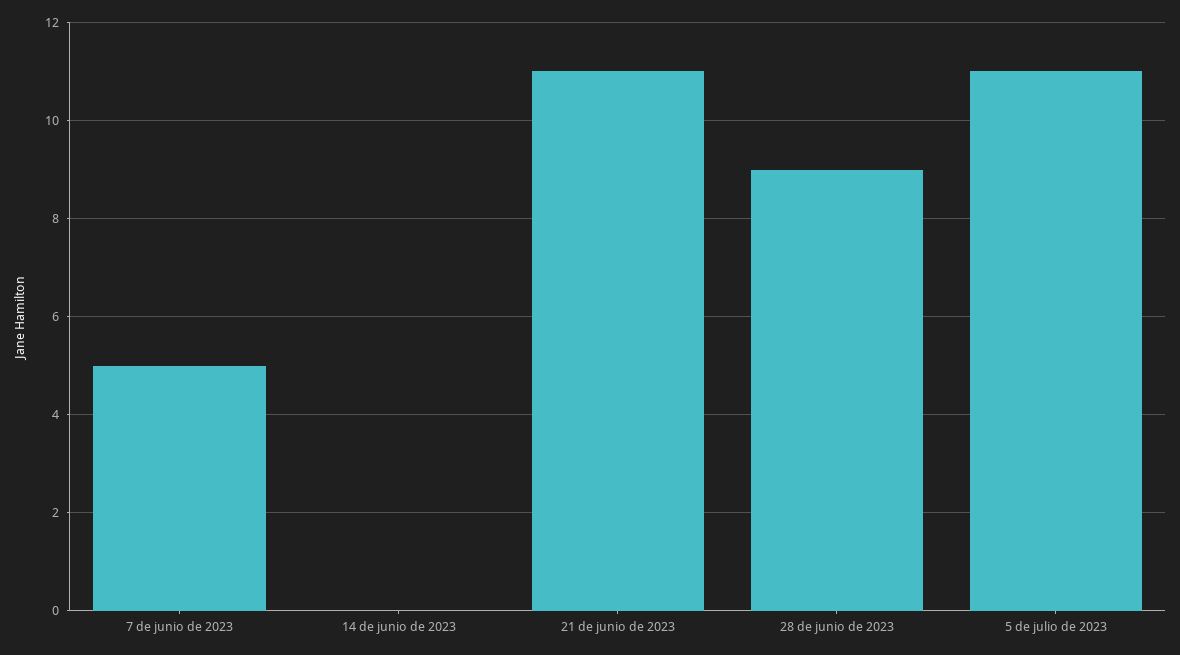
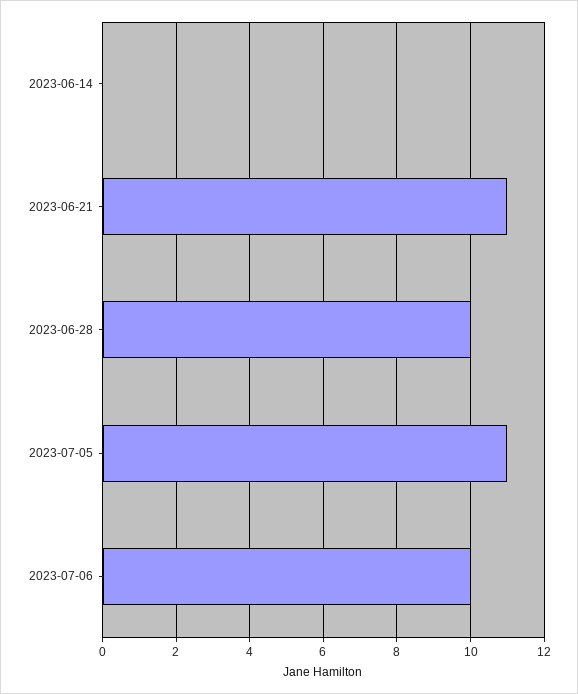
7 de junio de 2023: 5 -> none
28 de junio de 2023: 9 -> 10
2023-07-06: none -> 10

